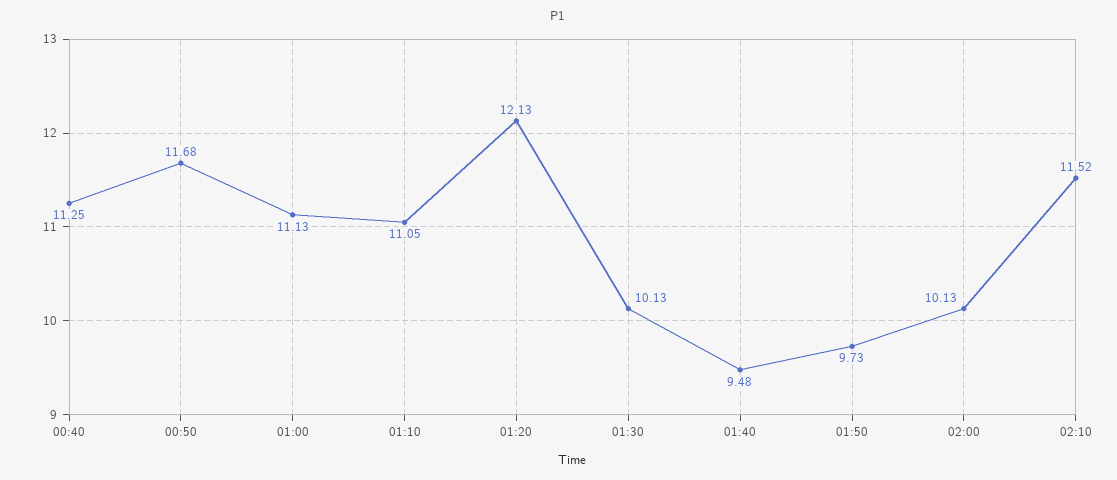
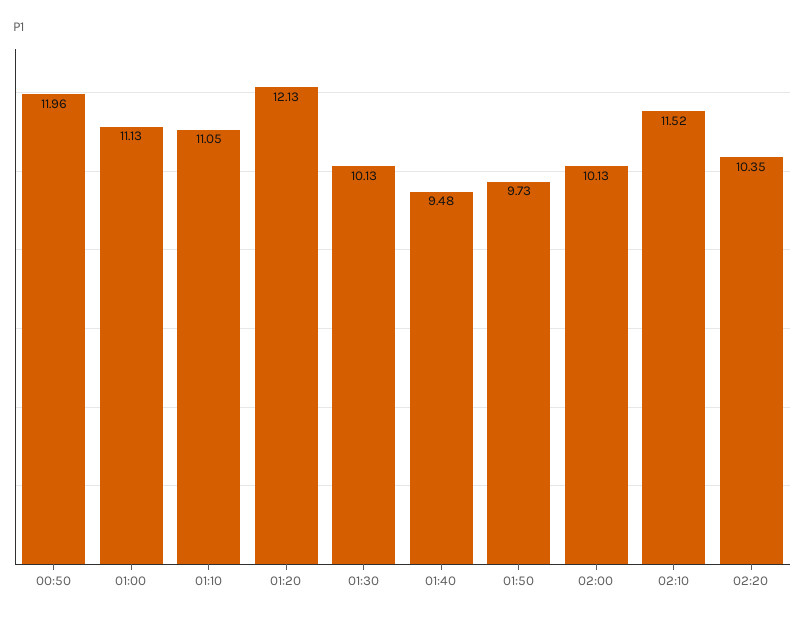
00:40: 11.25 -> none
00:50: 11.68 -> 11.96
02:20: none -> 10.35

